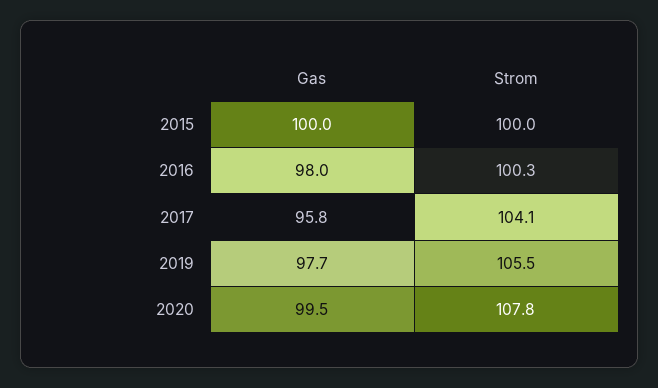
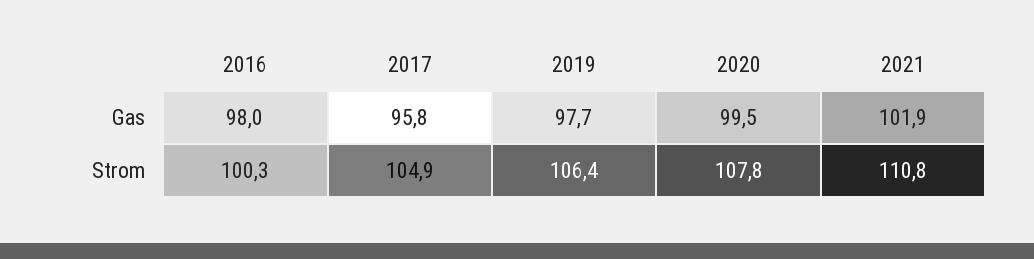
Gas, 2015: 100 -> none
Strom, 2015: 100 -> none
Strom, 2017: 104.1 -> 104.9
Strom, 2019: 105.5 -> 106.4
Gas, 2021: none -> 101.9
Strom, 2021: none -> 110.8

